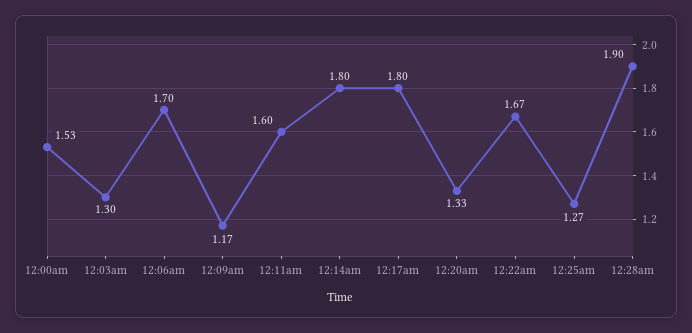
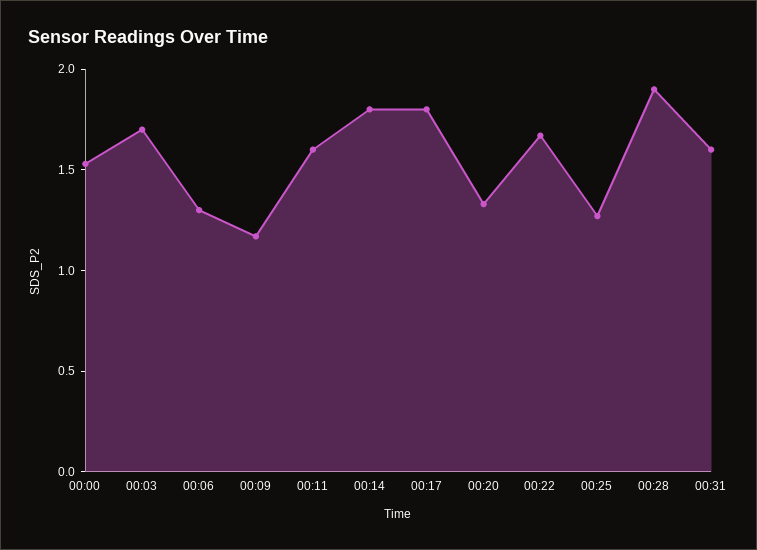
12:03am: 1.3 -> 1.7
12:06am: 1.7 -> 1.3
00:31: none -> 1.6

